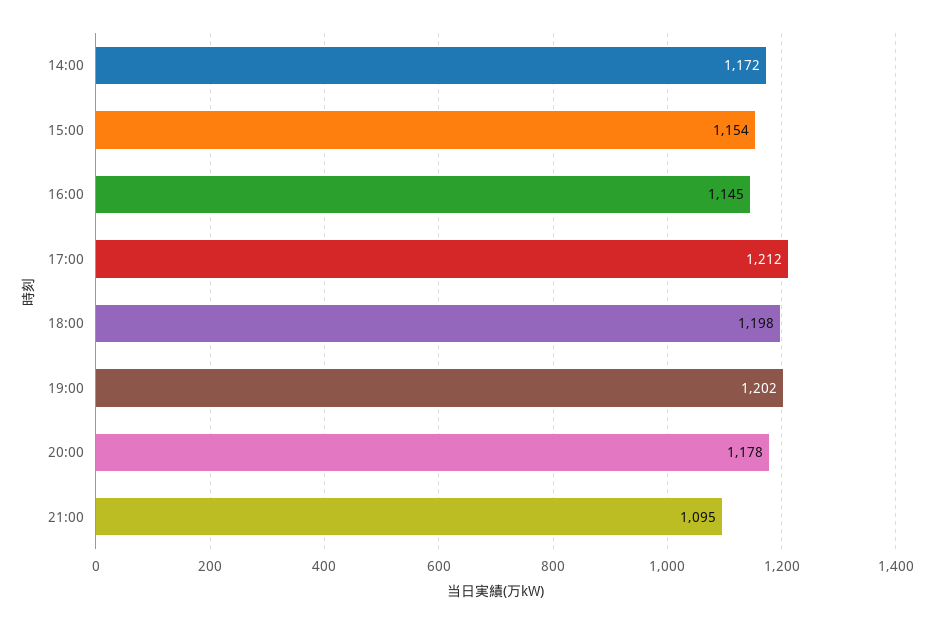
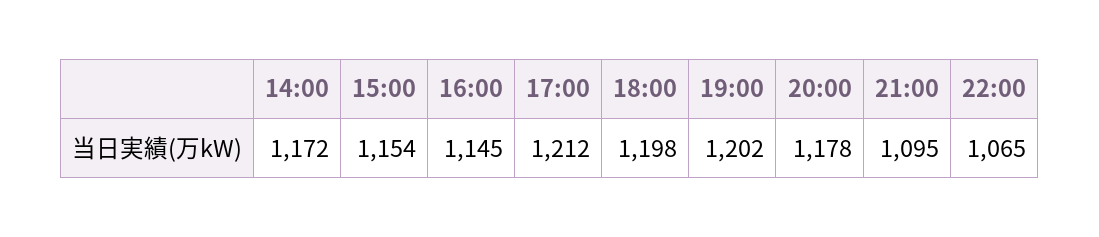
22:00: none -> 1065

